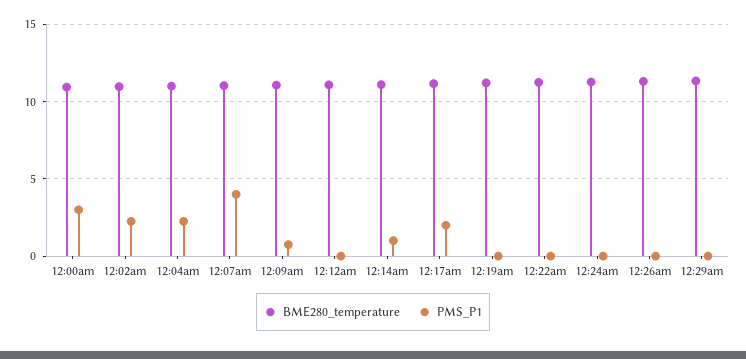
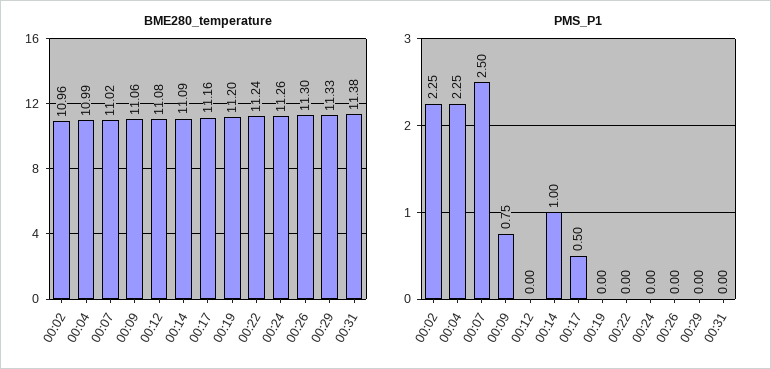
BME280_temperature, 12:00am: 11 -> none
PMS_P1, 12:00am: 3 -> none
PMS_P1, 12:07am: 4 -> 2.5
PMS_P1, 12:17am: 2 -> 0.5
BME280_temperature, 00:31: none -> 11.38
PMS_P1, 00:31: none -> 0

